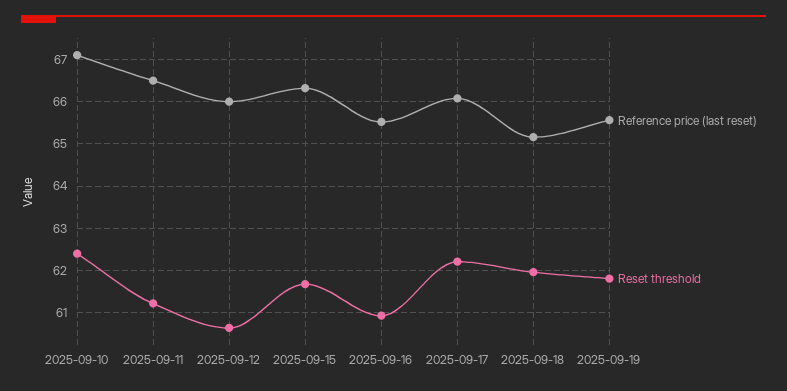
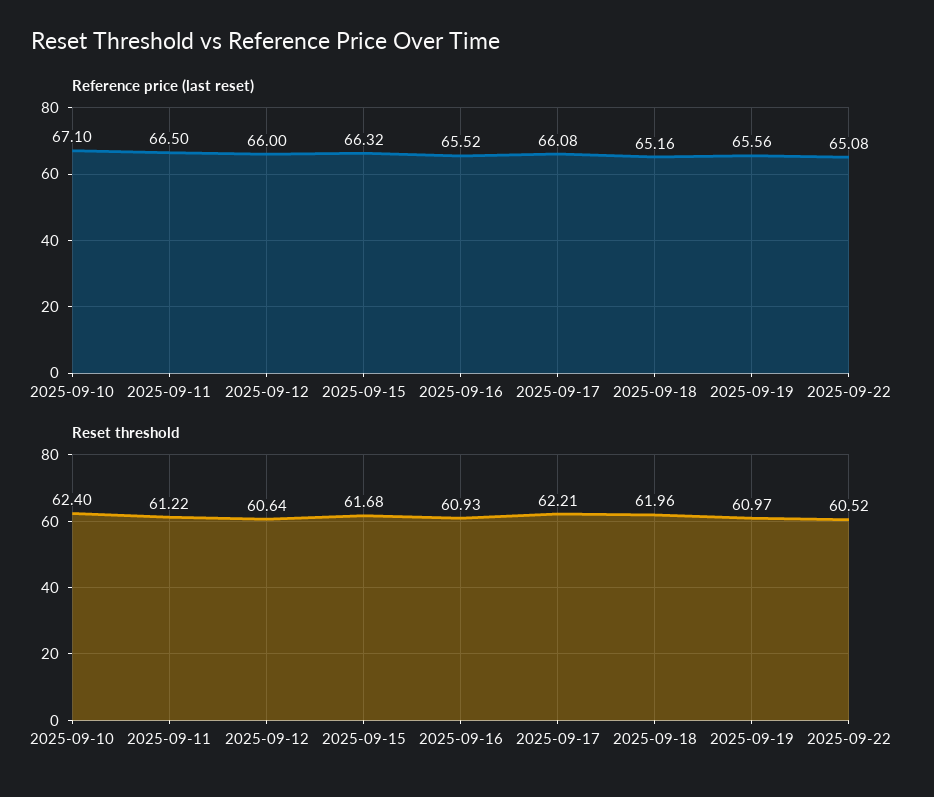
Reset threshold, 2025-09-19: 61.8 -> 60.97
Reference price (last reset), 2025-09-22: none -> 65.08
Reset threshold, 2025-09-22: none -> 60.52

